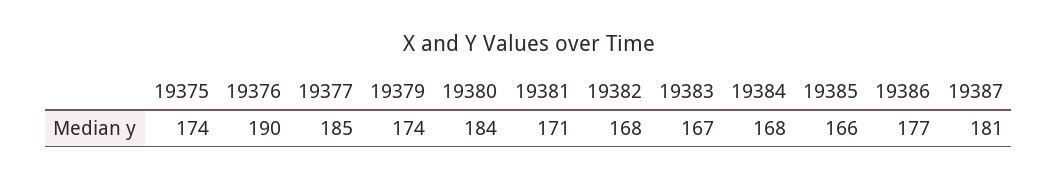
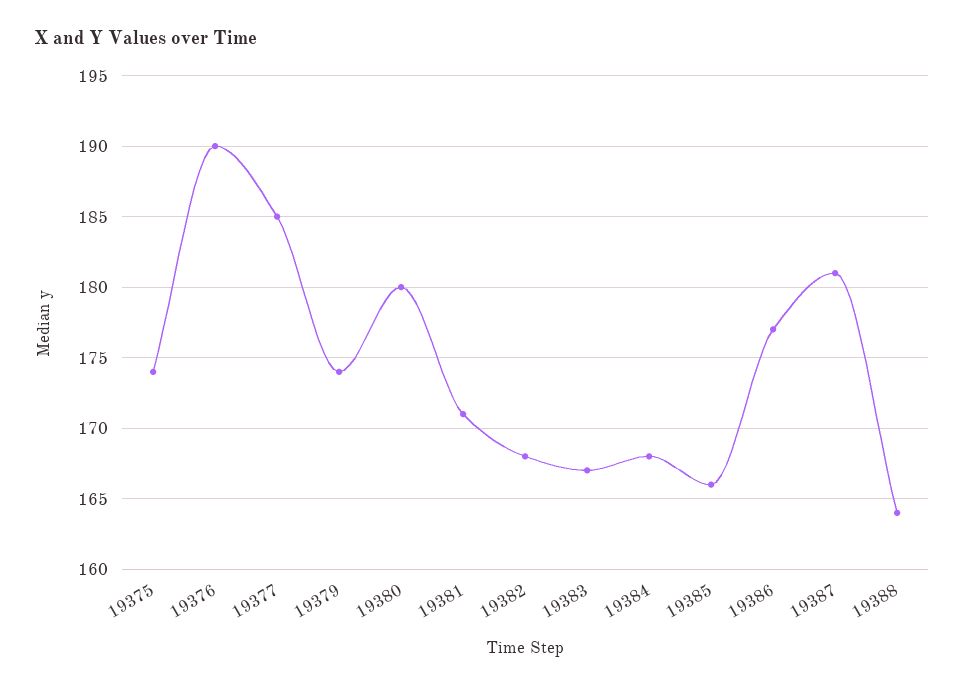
19380: 184 -> 180
19388: none -> 164

